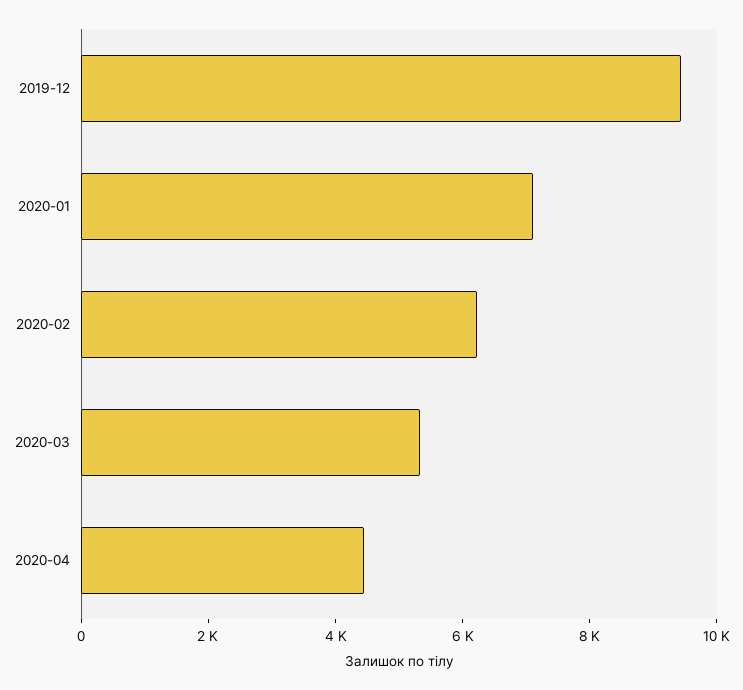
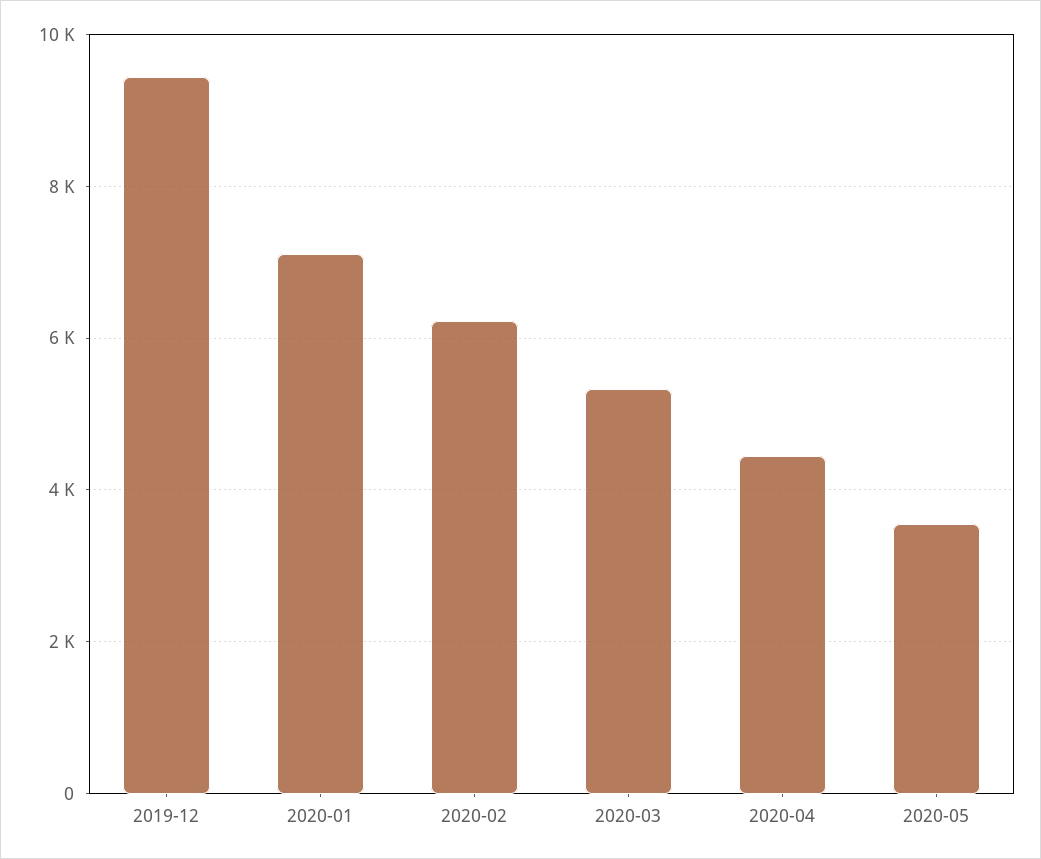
2020-05: none -> 3600

